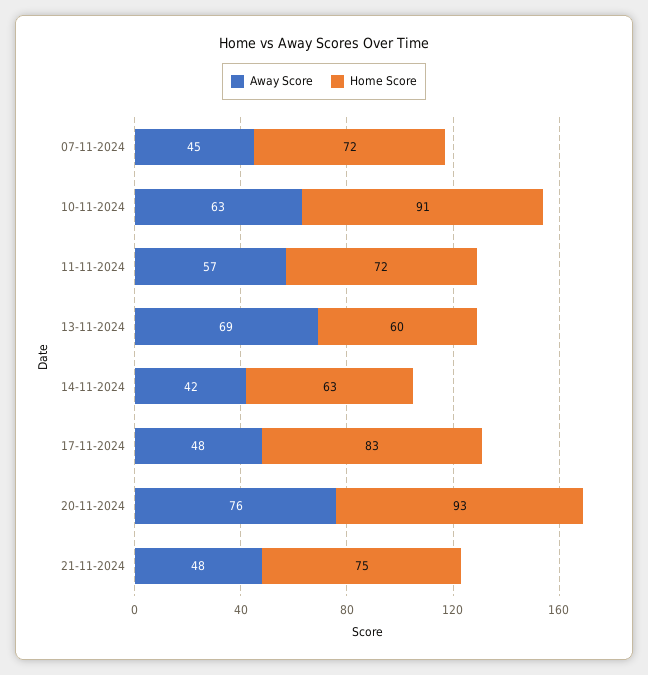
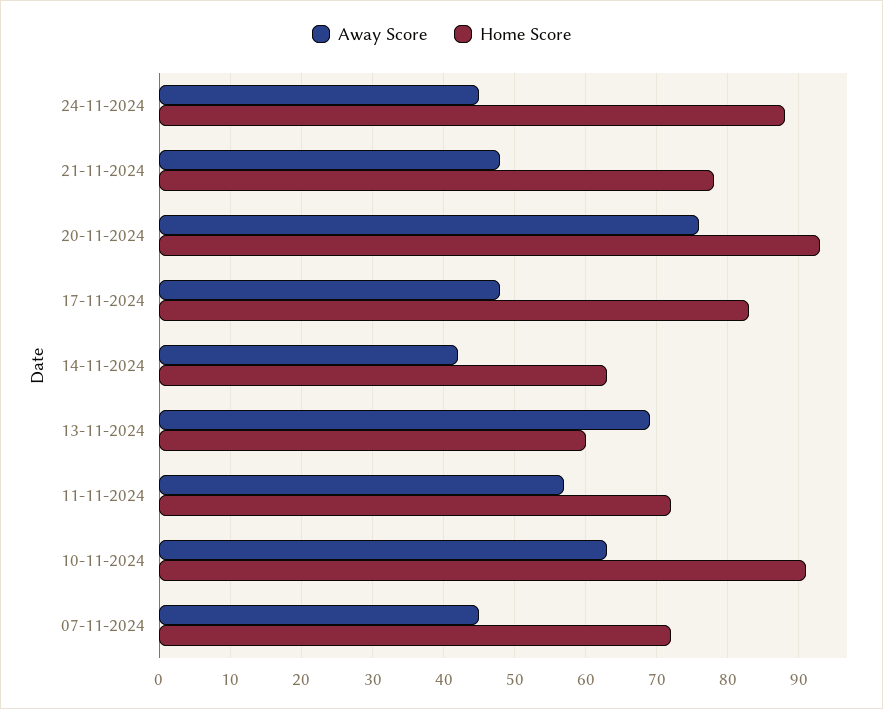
Home Score, 21-11-2024: 75 -> 78
Away Score, 24-11-2024: none -> 45
Home Score, 24-11-2024: none -> 88

